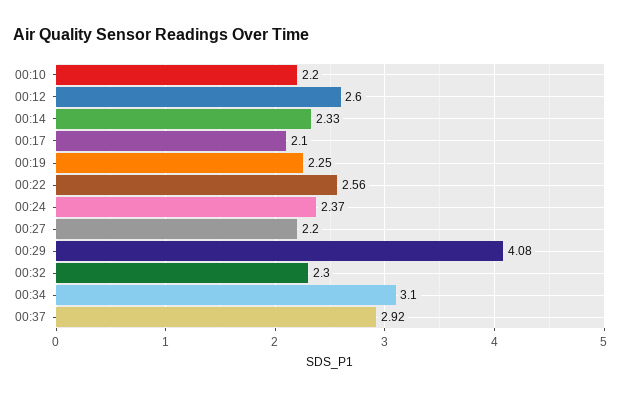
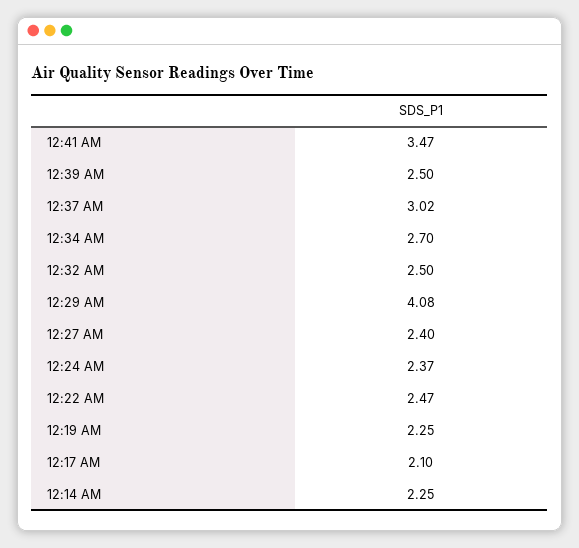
00:10: 2.2 -> none
00:12: 2.6 -> none
00:14: 2.33 -> 2.25
00:22: 2.56 -> 2.47
00:27: 2.2 -> 2.4
00:32: 2.3 -> 2.5
00:34: 3.1 -> 2.7
00:37: 2.92 -> 3.02
12:41 AM: none -> 3.47
12:39 AM: none -> 2.5

